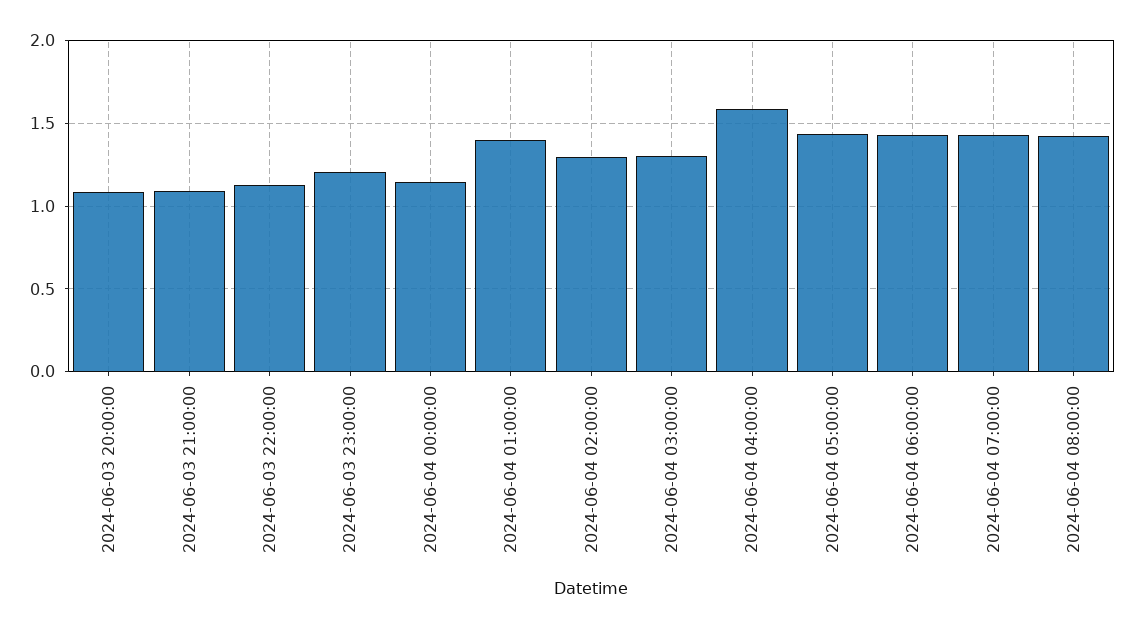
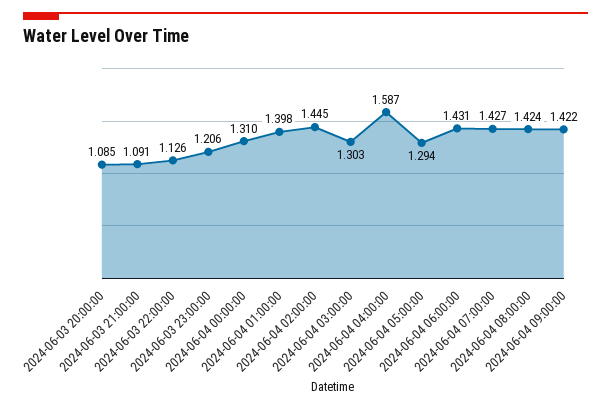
2024-06-04 00:00:00: 1.15 -> 1.31
2024-06-04 02:00:00: 1.3 -> 1.445
2024-06-04 05:00:00: 1.45 -> 1.294
2024-06-04 09:00:00: none -> 1.422

